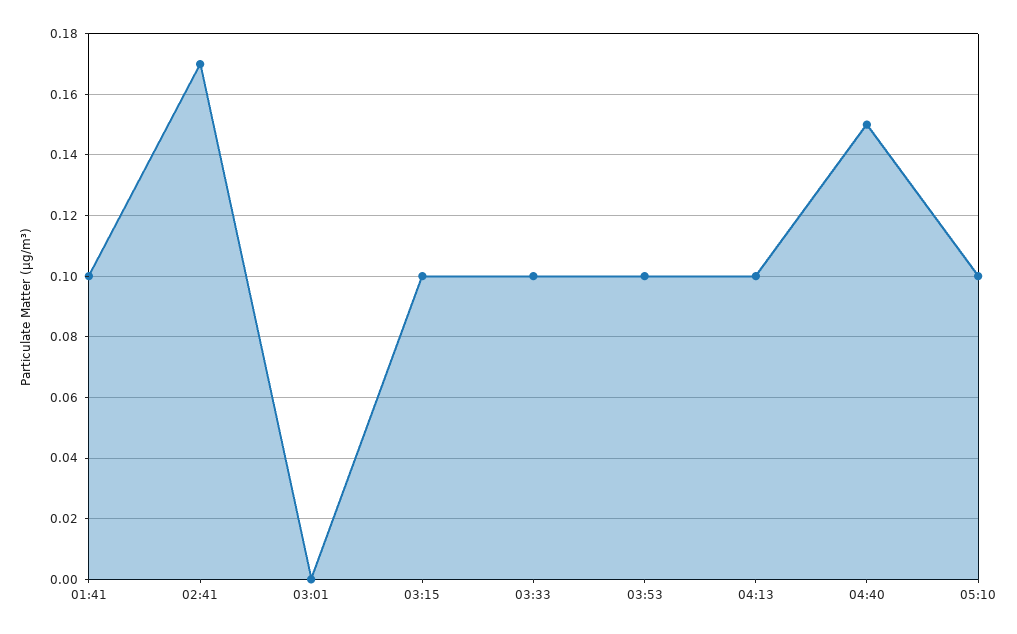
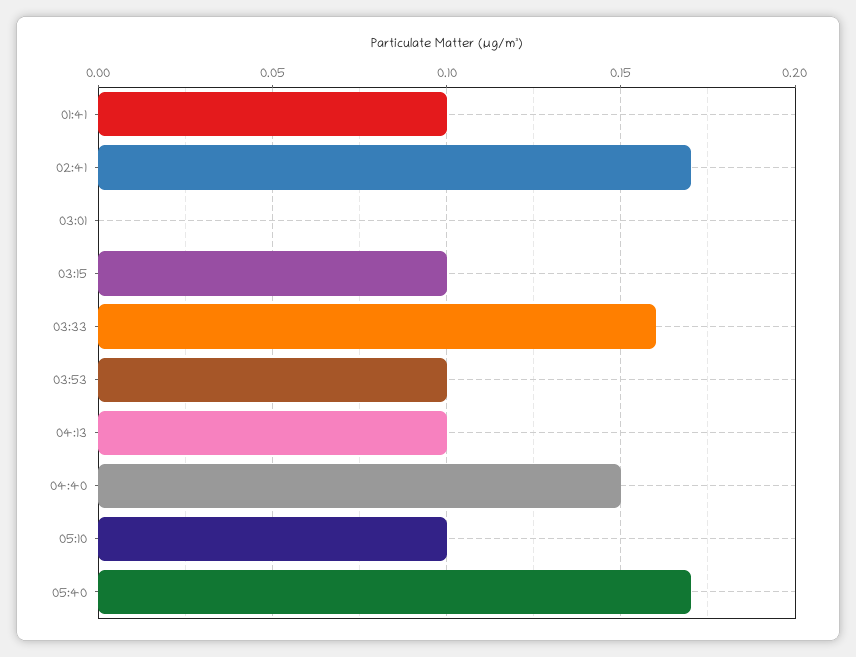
03:33: 0.1 -> 0.16
05:40: none -> 0.17

